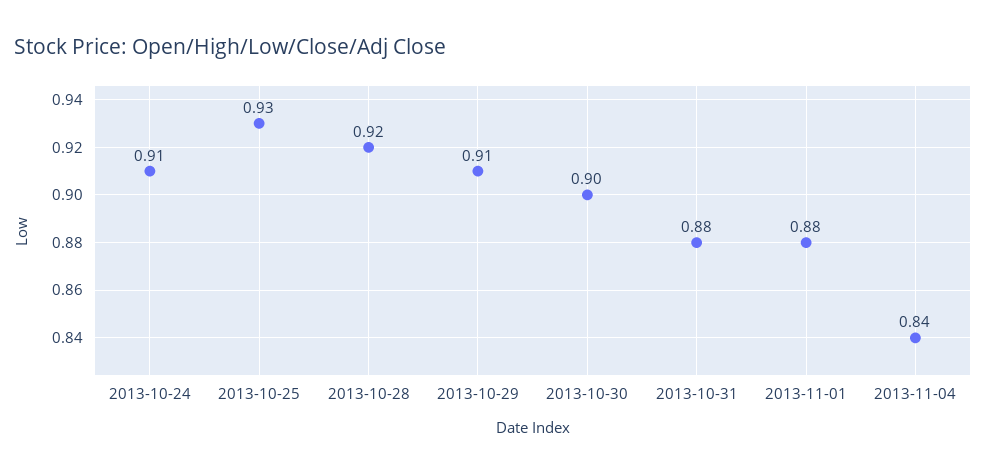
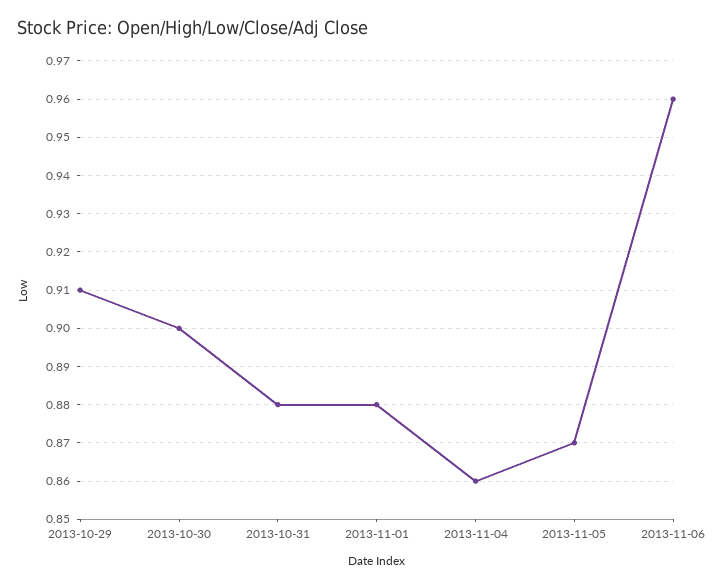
2013-10-24: 0.91 -> none
2013-10-25: 0.93 -> none
2013-10-28: 0.92 -> none
2013-11-04: 0.84 -> 0.86
2013-11-05: none -> 0.87
2013-11-06: none -> 0.96

